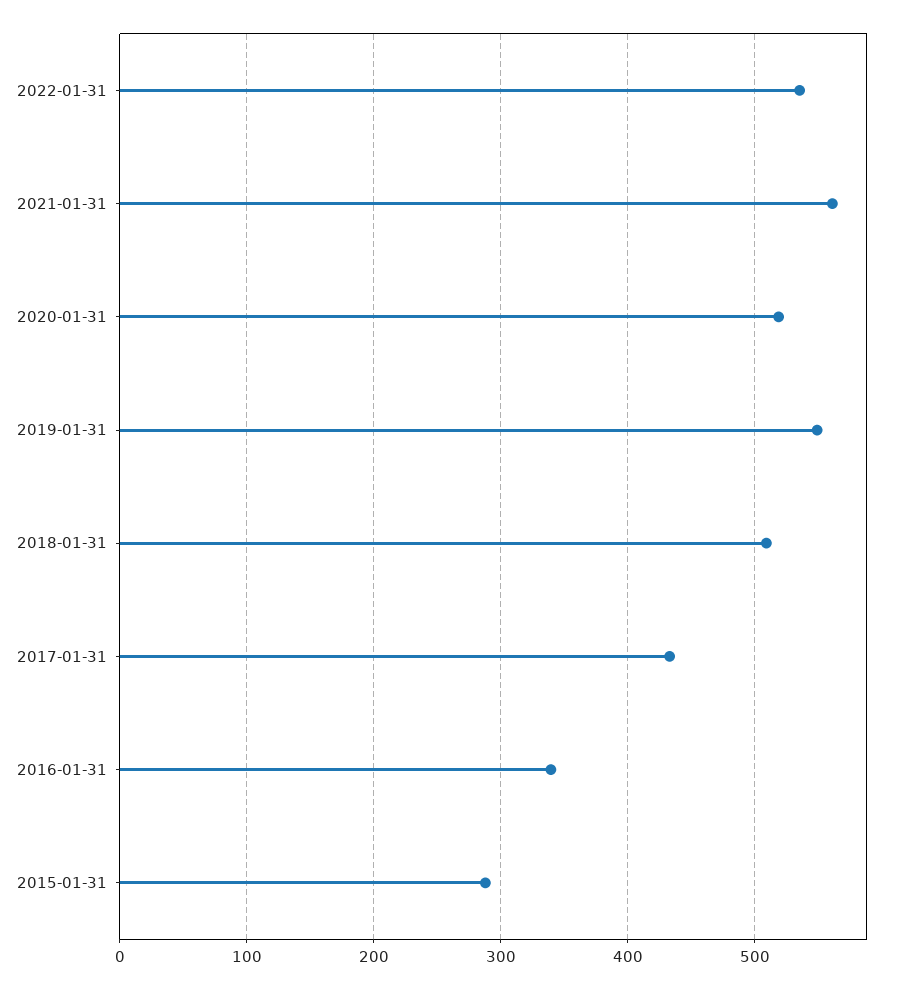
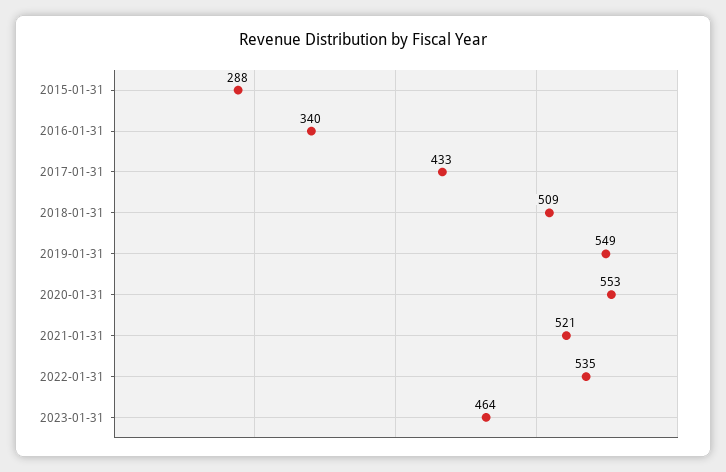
2021-01-31: 560 -> 521
2020-01-31: 520 -> 553
2023-01-31: none -> 464

